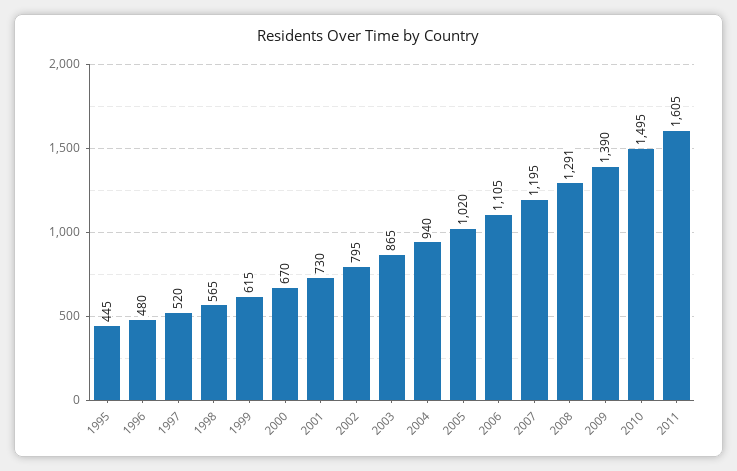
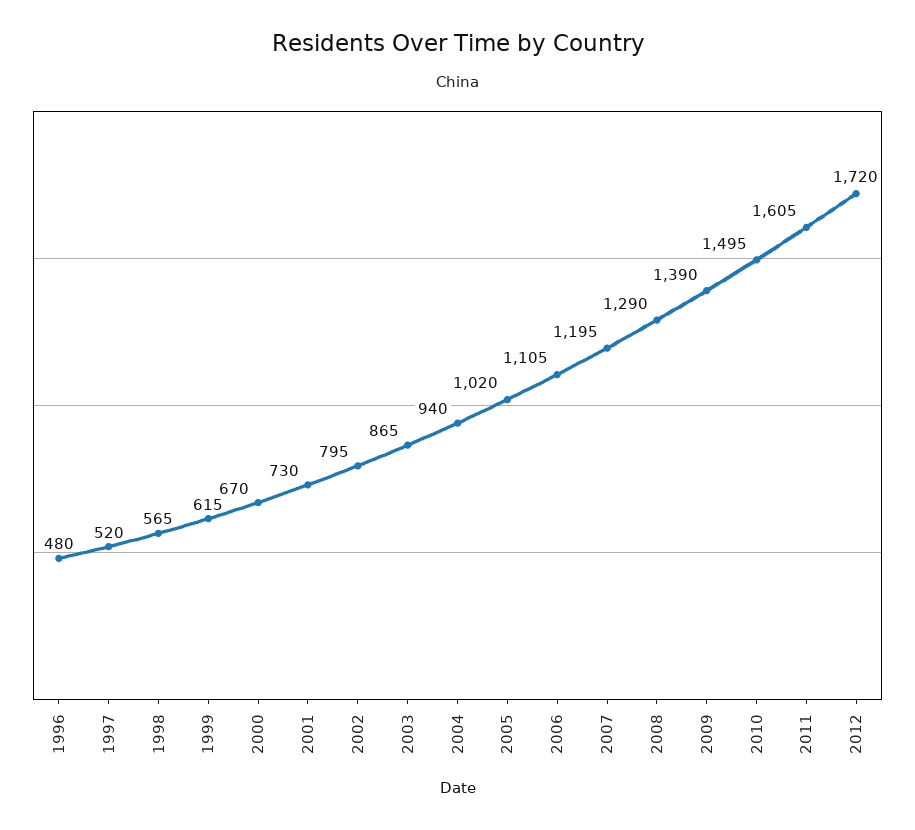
1995: 445 -> none
2008: 1291 -> 1290
2012: none -> 1720

